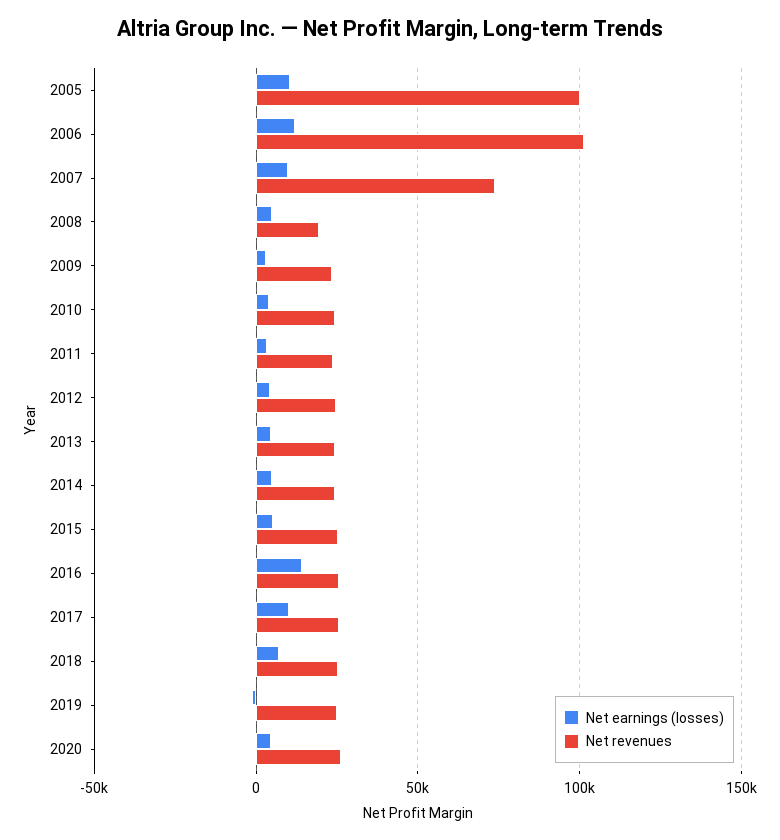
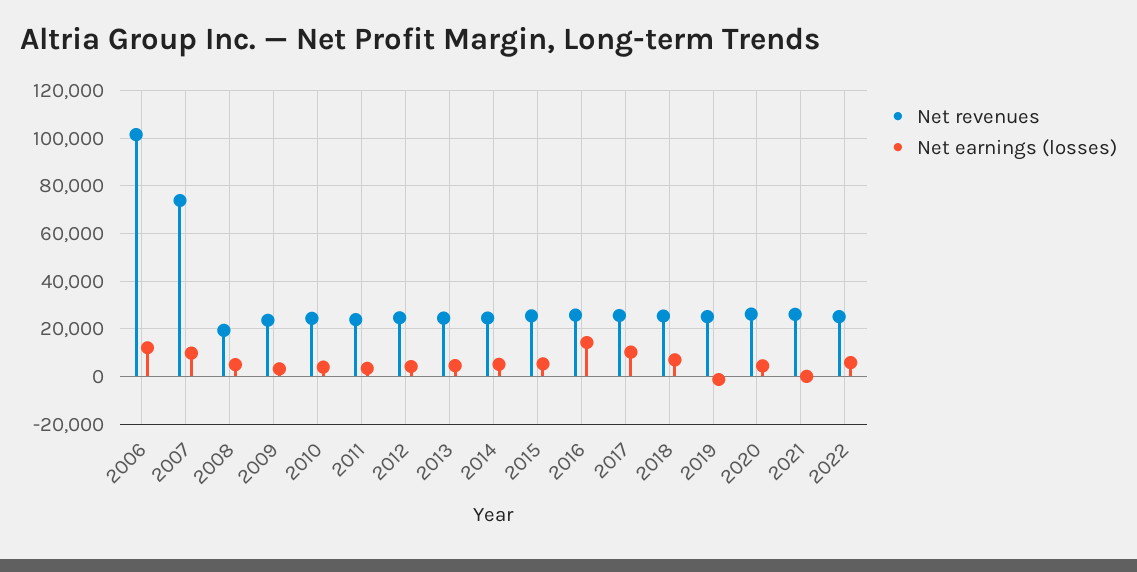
Net earnings (losses), 2005: 10000 -> none
Net revenues, 2005: 100000 -> none
Net revenues, 2021: none -> 25000
Net earnings (losses), 2021: none -> 0
Net revenues, 2022: none -> 25000
Net earnings (losses), 2022: none -> 5000

